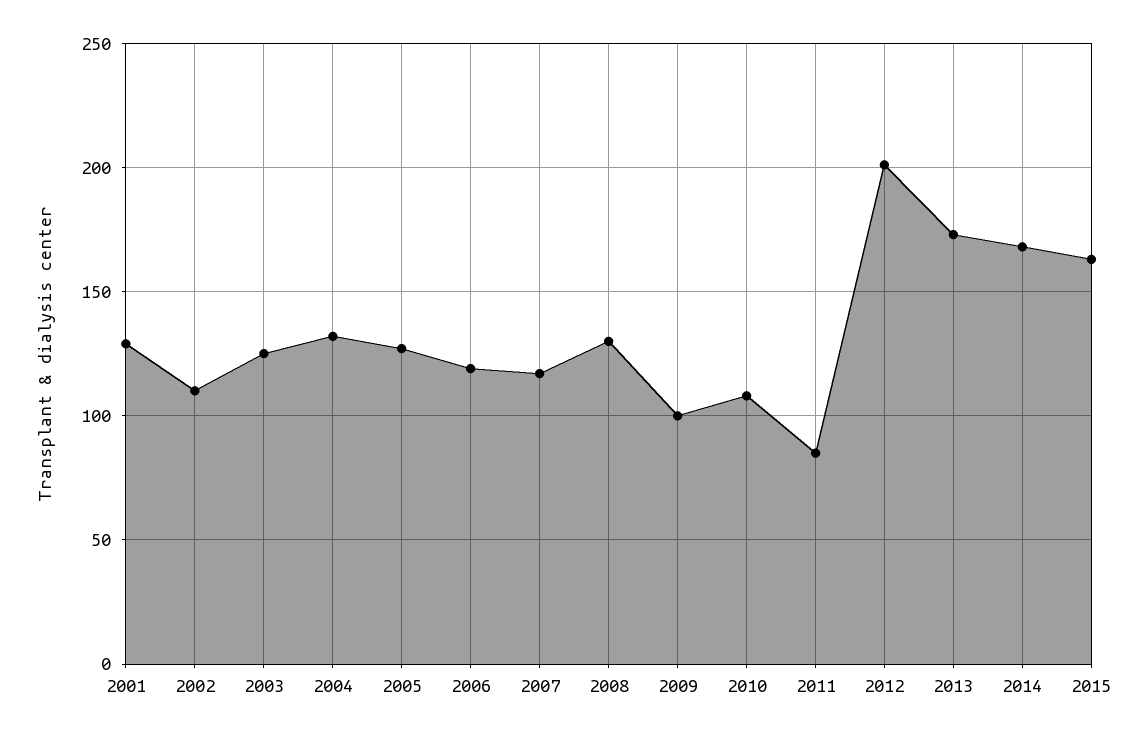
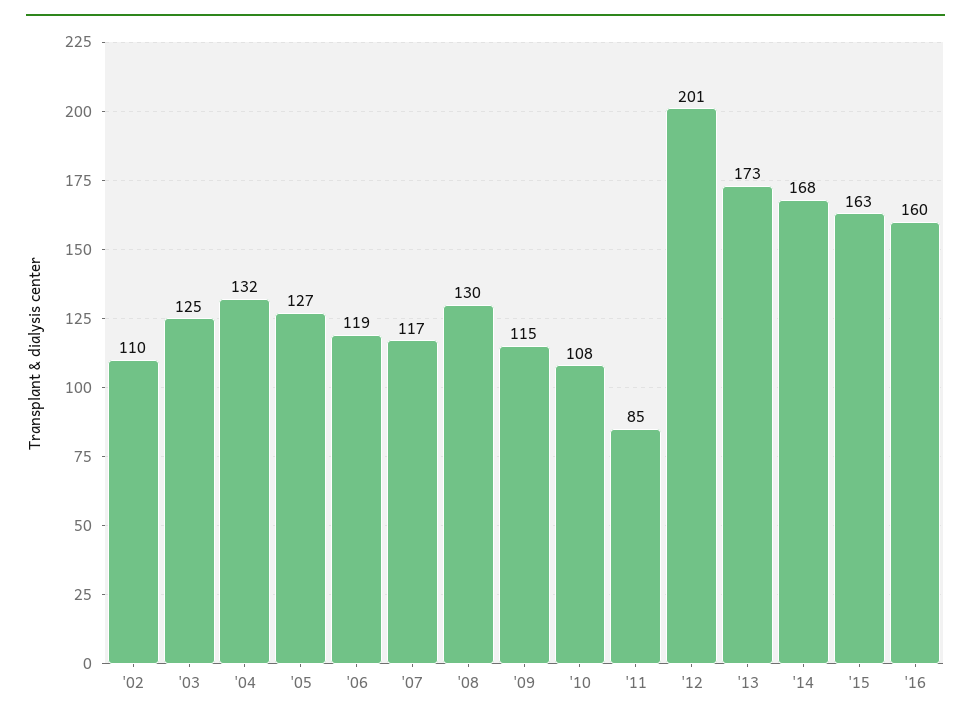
2001: 130 -> none
2009: 100 -> 115
'16: none -> 160

